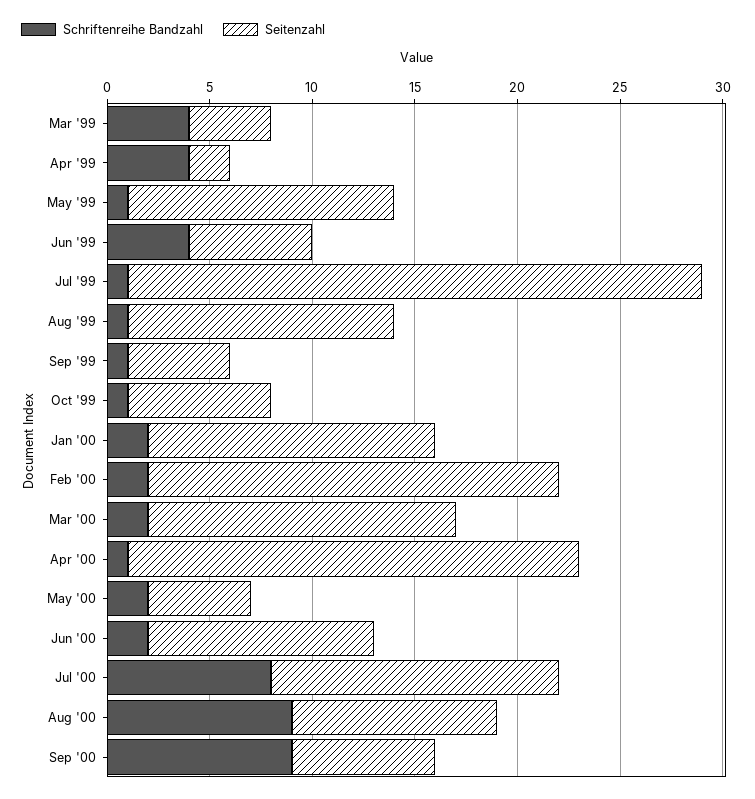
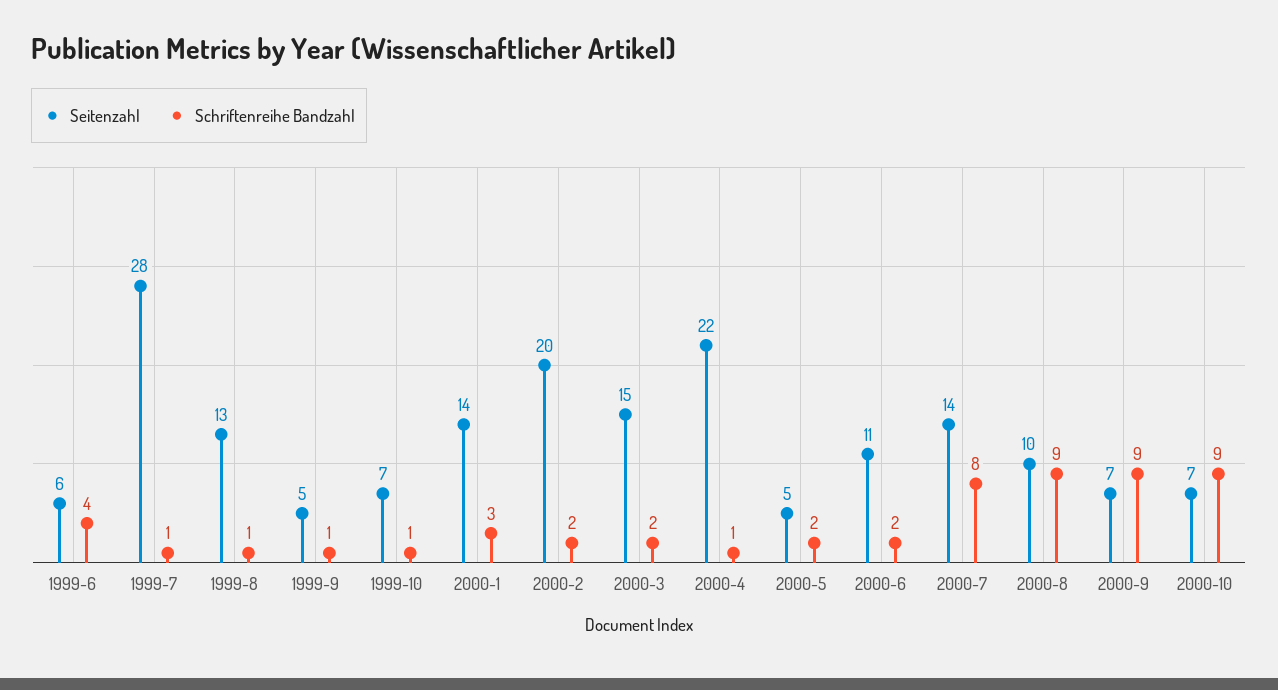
Schriftenreihe Bandzahl, Mar '99: 4 -> none
Seitenzahl, Mar '99: 4 -> none
Schriftenreihe Bandzahl, Apr '99: 4 -> none
Seitenzahl, Apr '99: 2 -> none
Schriftenreihe Bandzahl, May '99: 1 -> none
Seitenzahl, May '99: 13 -> none
Schriftenreihe Bandzahl, Jan '00: 2 -> 3
Seitenzahl, 2000-10: none -> 7
Schriftenreihe Bandzahl, 2000-10: none -> 9

